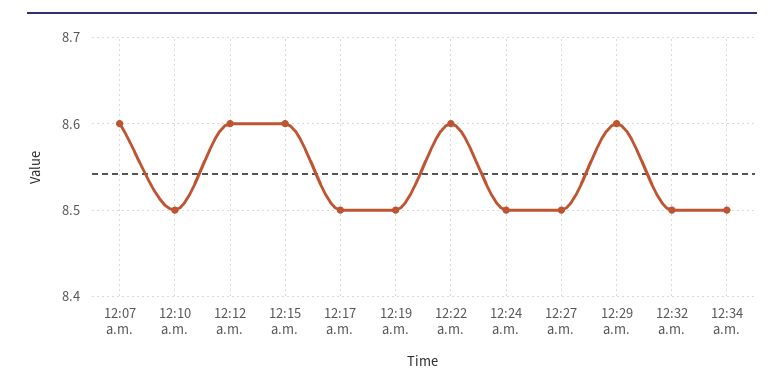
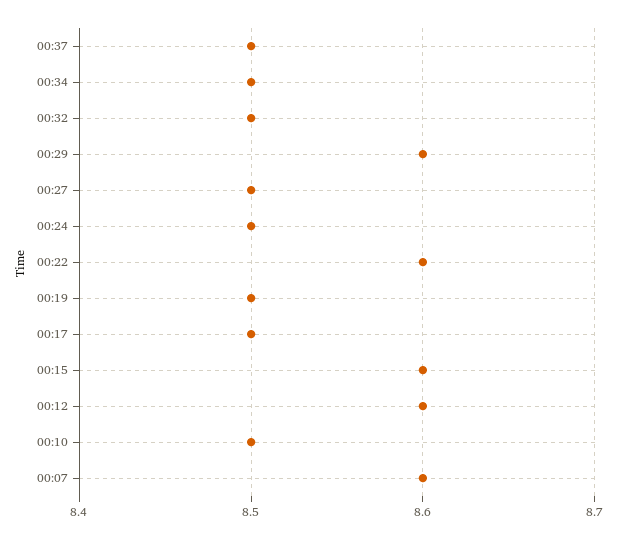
00:37: none -> 8.5

